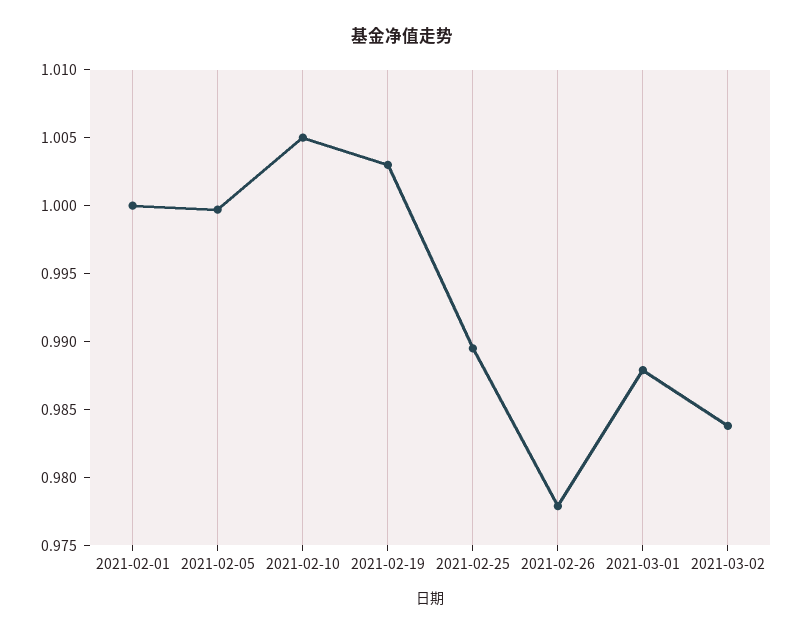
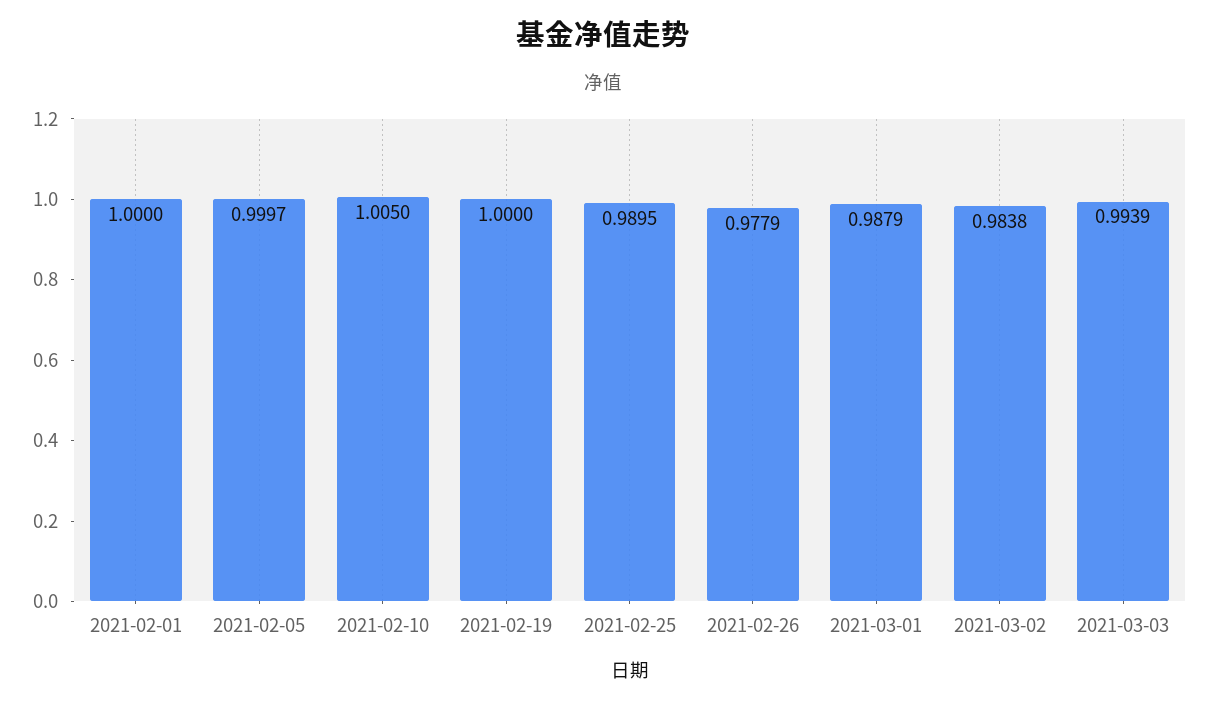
2021-02-19: 1.003 -> 1
2021-03-03: none -> 0.9939

